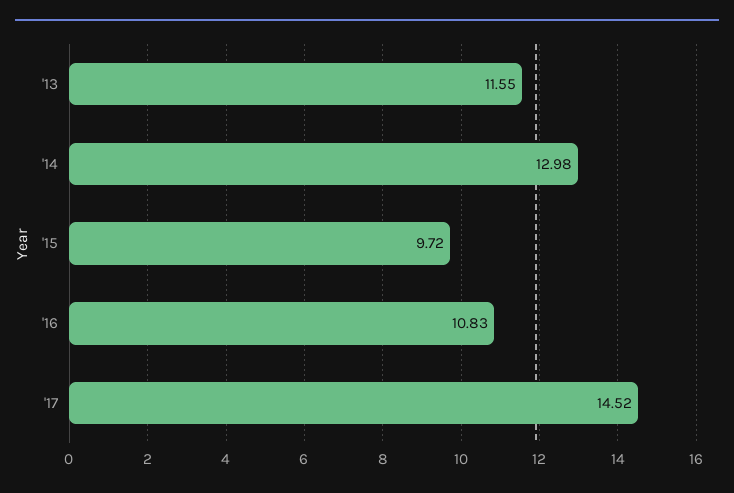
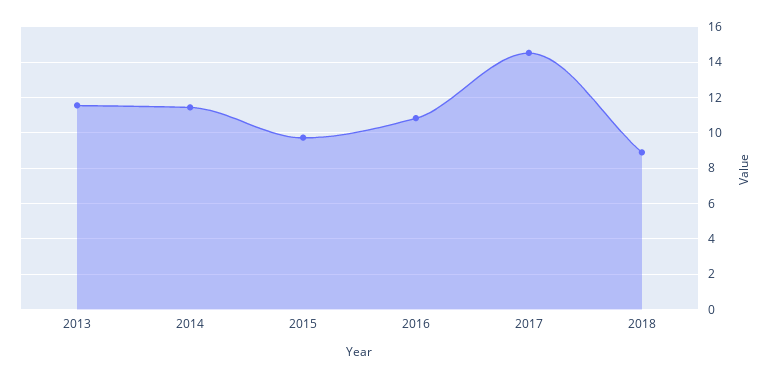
'14: 12.98 -> 11.5
2018: none -> 9

